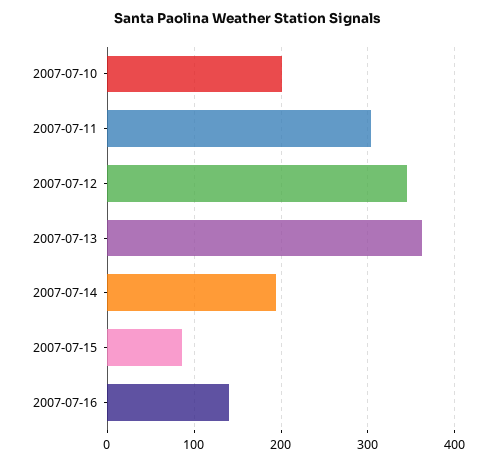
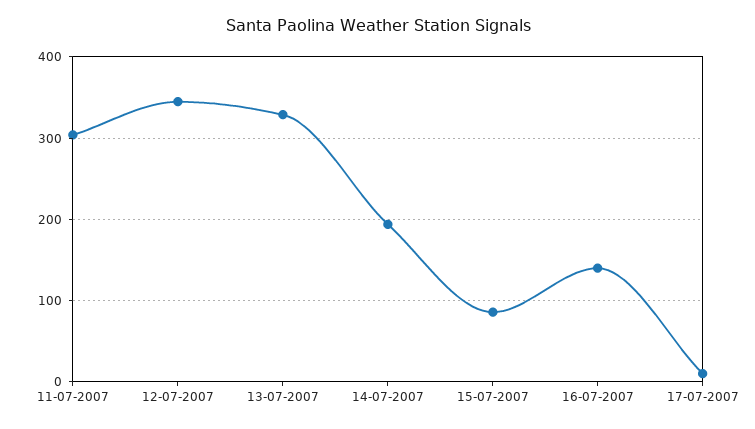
2007-07-10: 200 -> none
2007-07-13: 360 -> 330
17-07-2007: none -> 10

